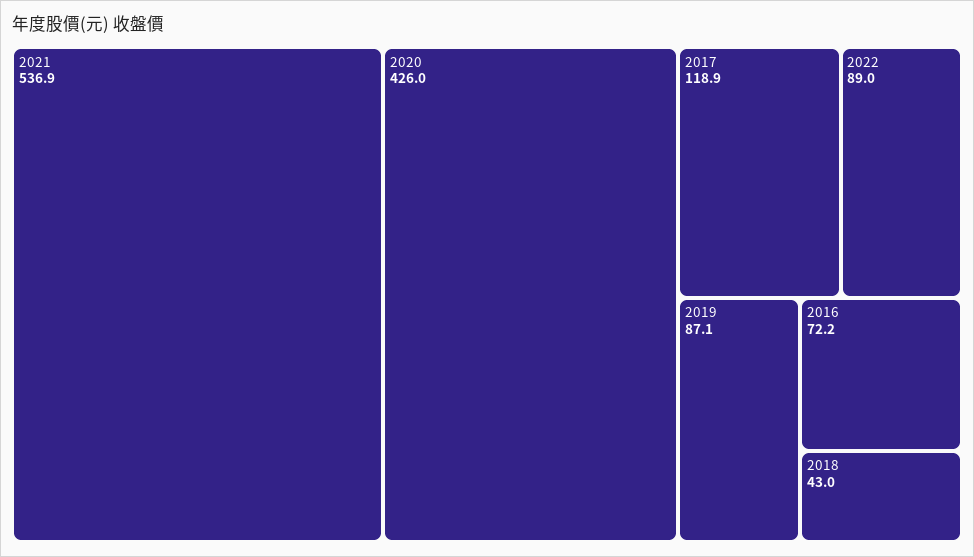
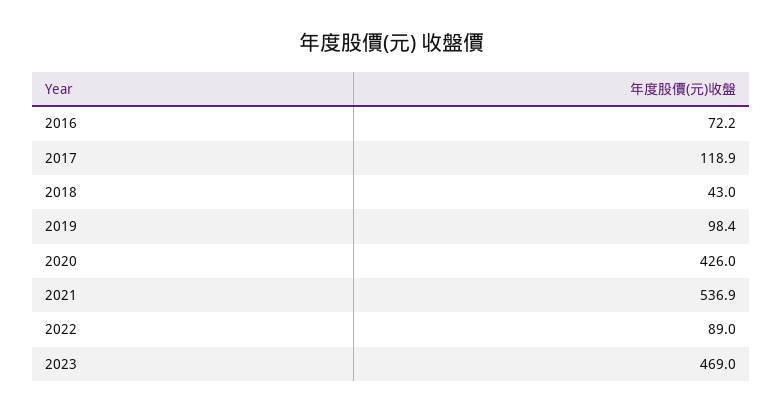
2019: 87.1 -> 98.4
2023: none -> 469

